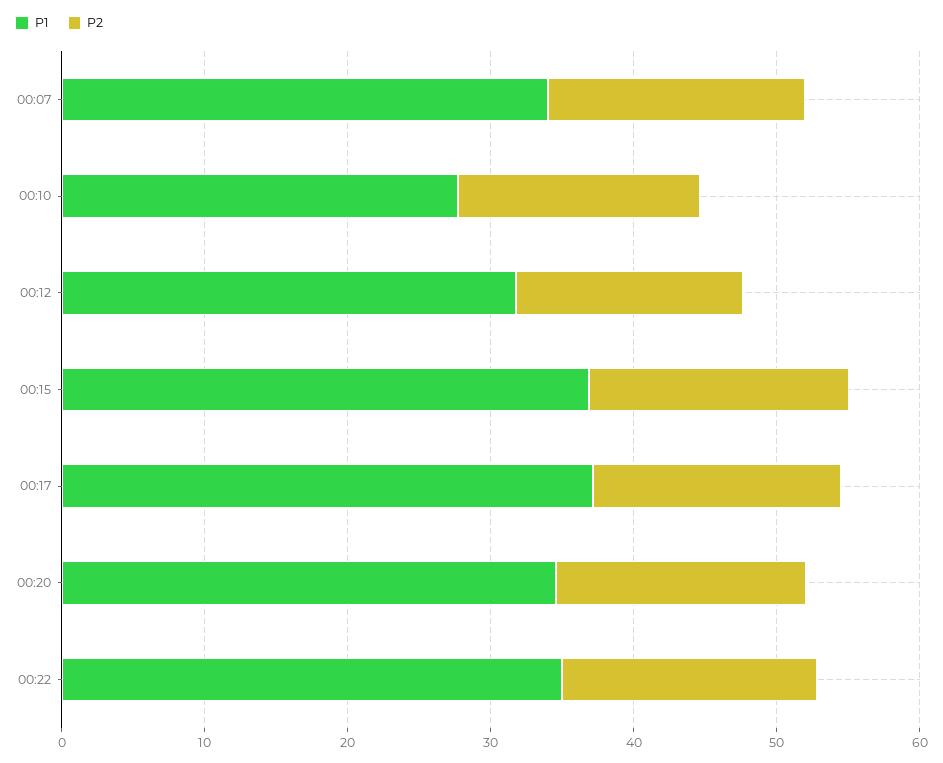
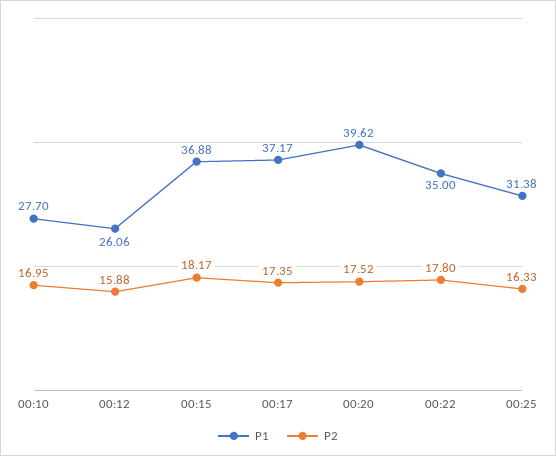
P1, 00:07: 34 -> none
P2, 00:07: 18 -> none
P1, 00:12: 32 -> 26.06
P1, 00:20: 34 -> 39.62
P1, 00:25: none -> 31.38
P2, 00:25: none -> 16.33

